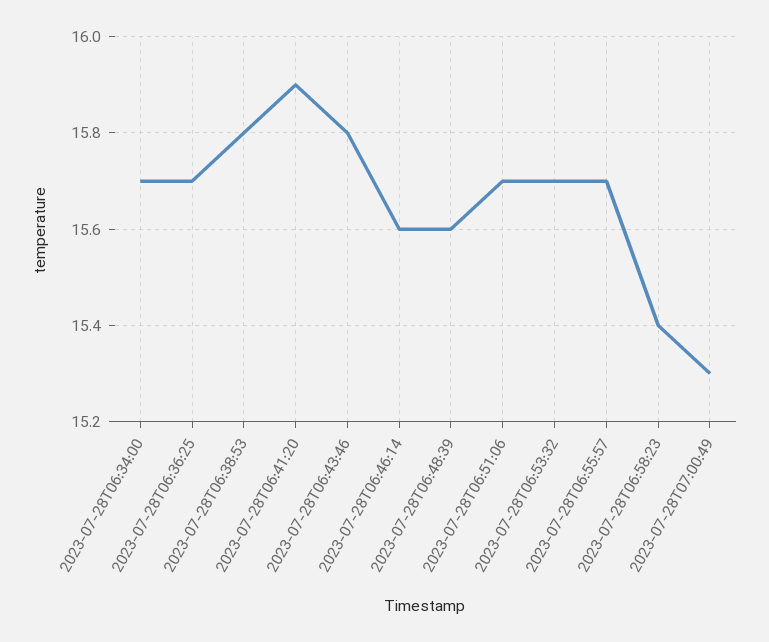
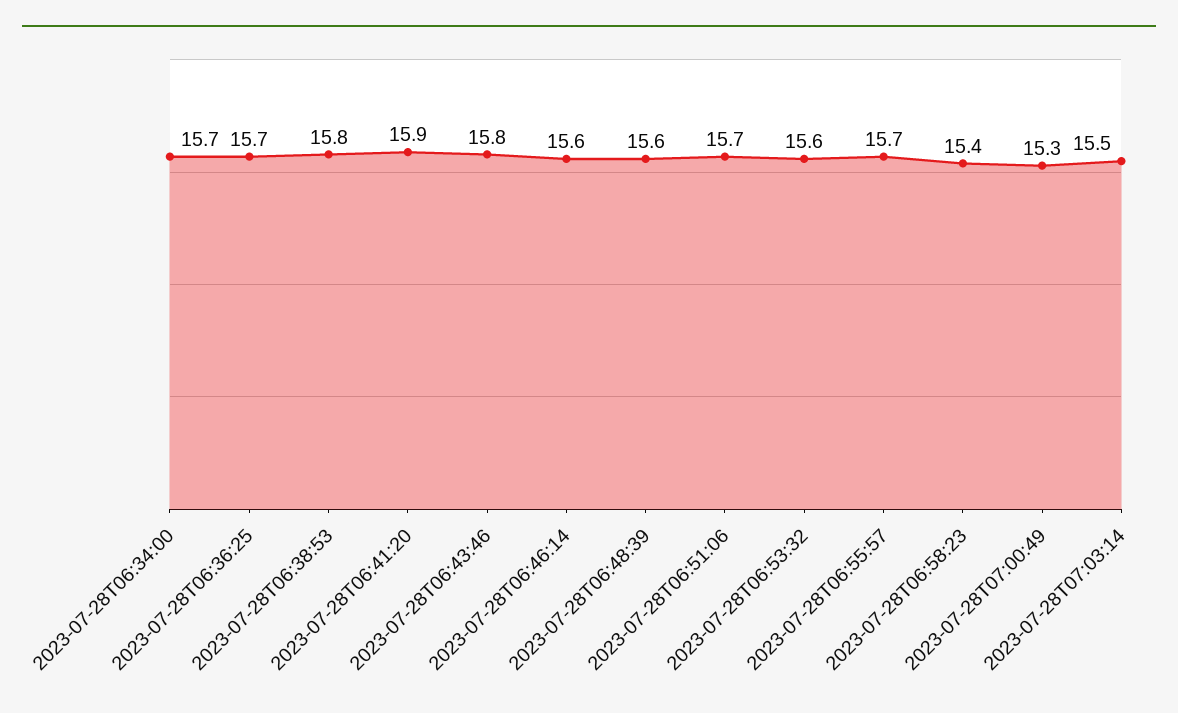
2023-07-28T06:53:32: 15.7 -> 15.6
2023-07-28T07:03:14: none -> 15.5

